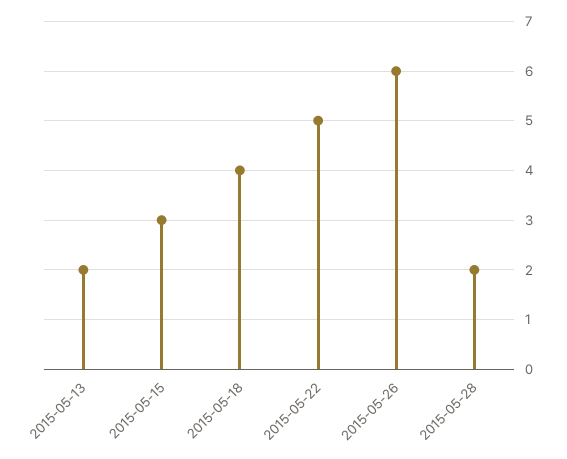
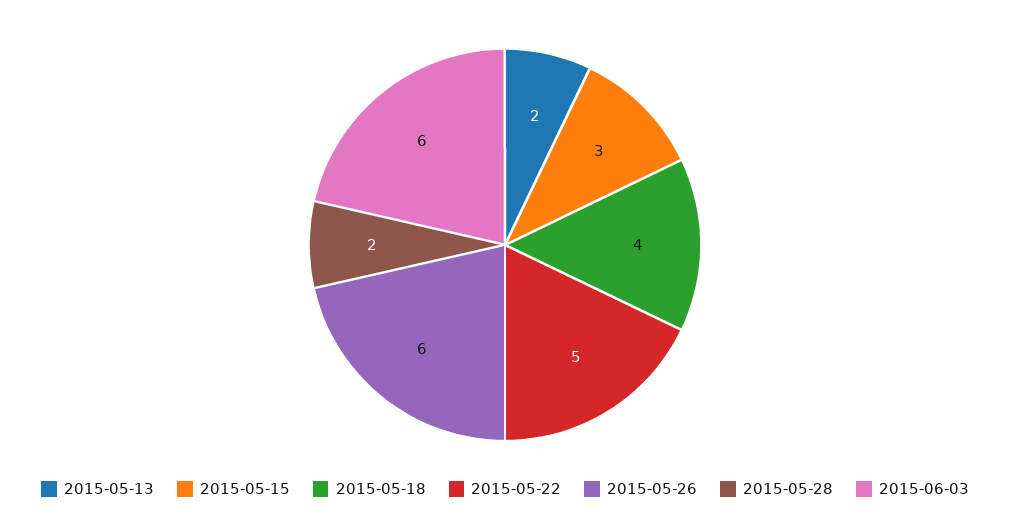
2015-06-03: none -> 6

